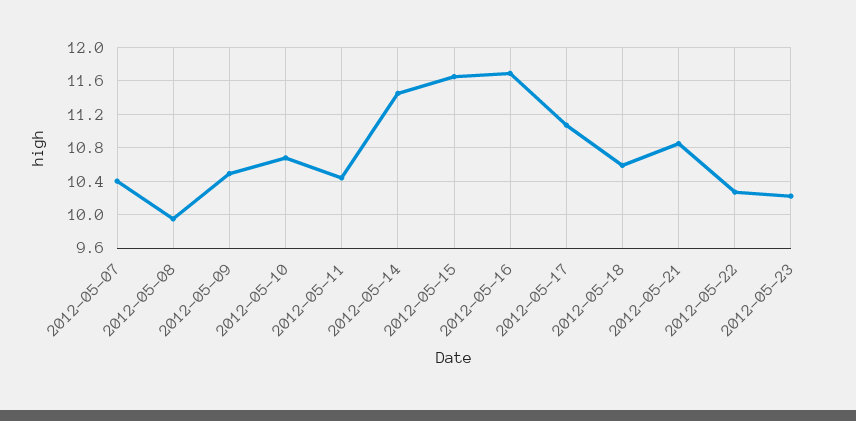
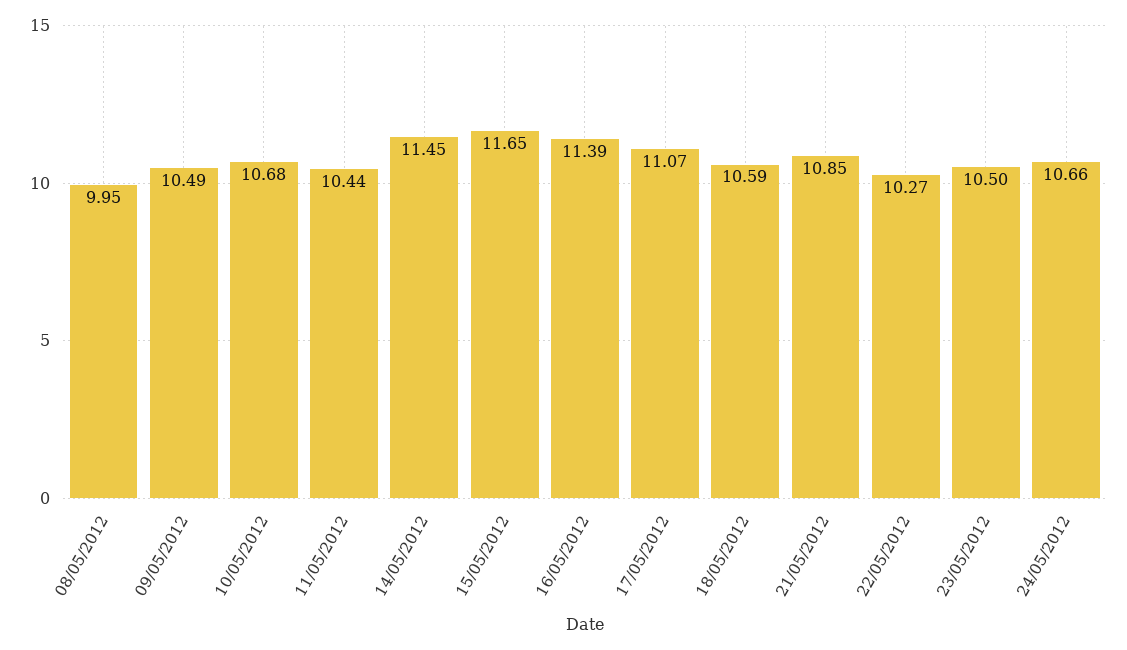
2012-05-07: 10.4 -> none
2012-05-16: 11.7 -> 11.39
2012-05-23: 10.2 -> 10.5
24/05/2012: none -> 10.66

